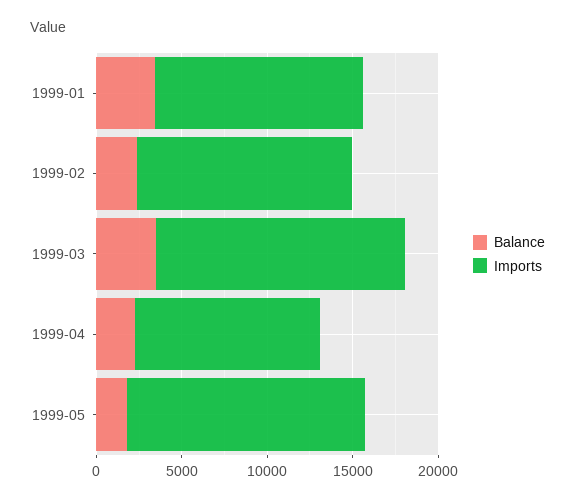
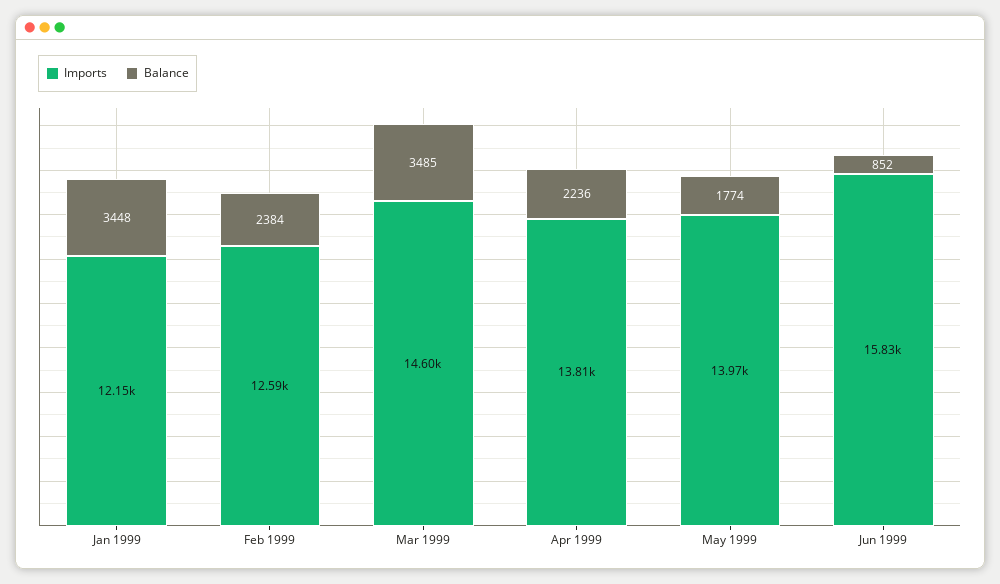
Imports, 1999-04: 11000 -> 13810
Imports, Jun 1999: none -> 15830
Balance, Jun 1999: none -> 852

